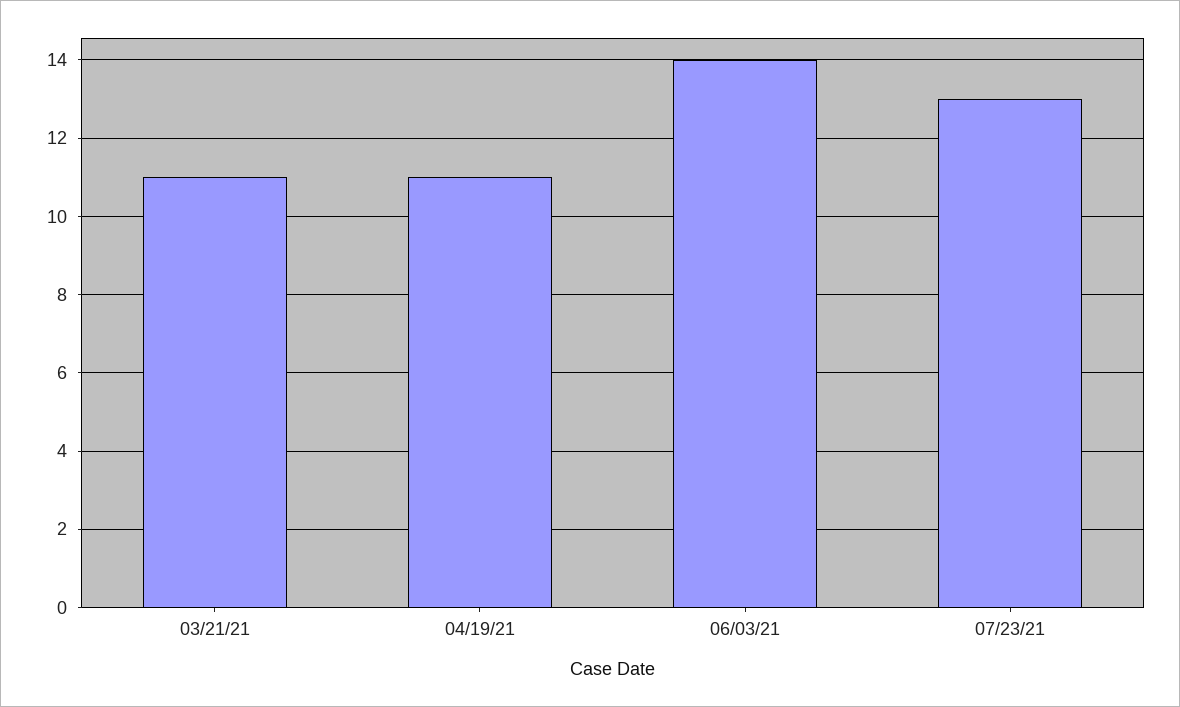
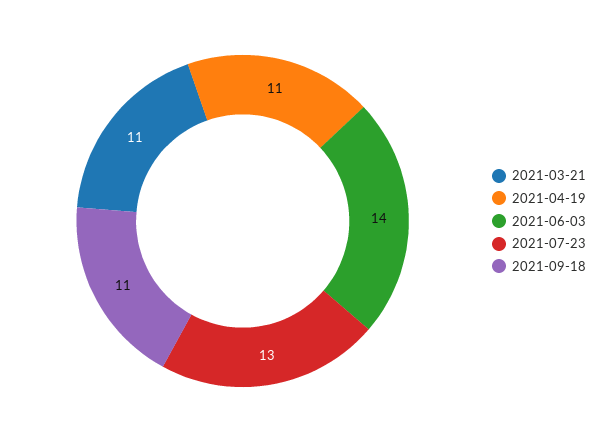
2021-09-18: none -> 11

